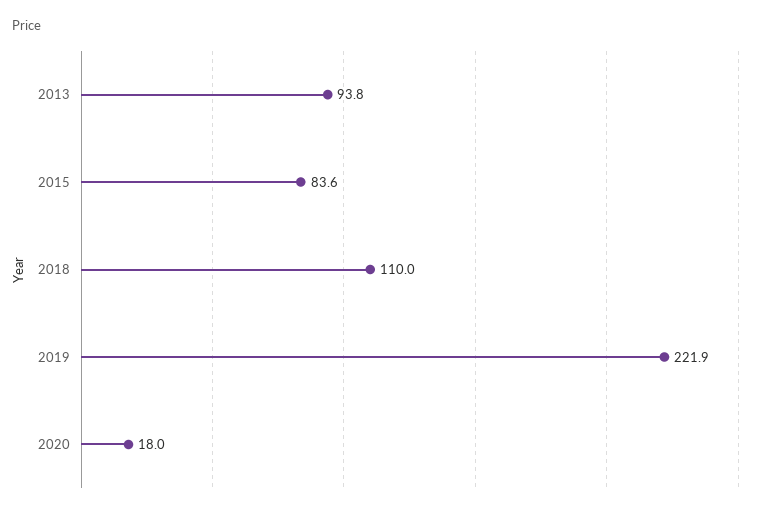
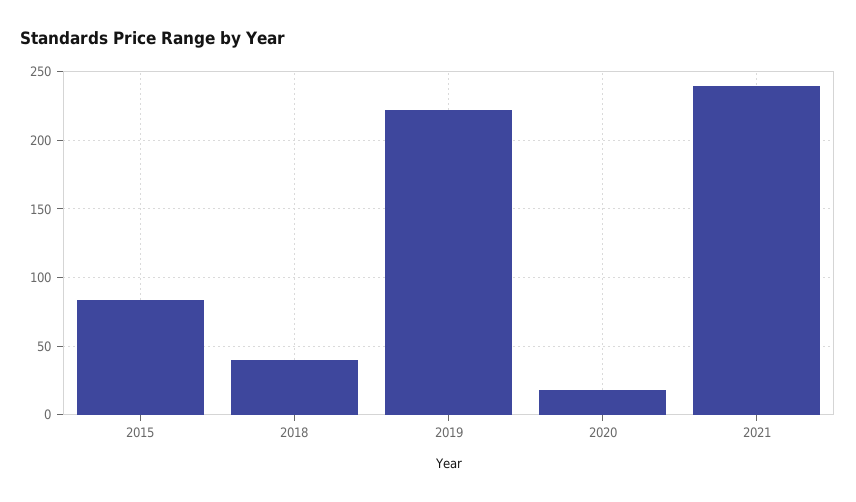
2013: 93.8 -> none
2018: 110 -> 40
2021: none -> 240

